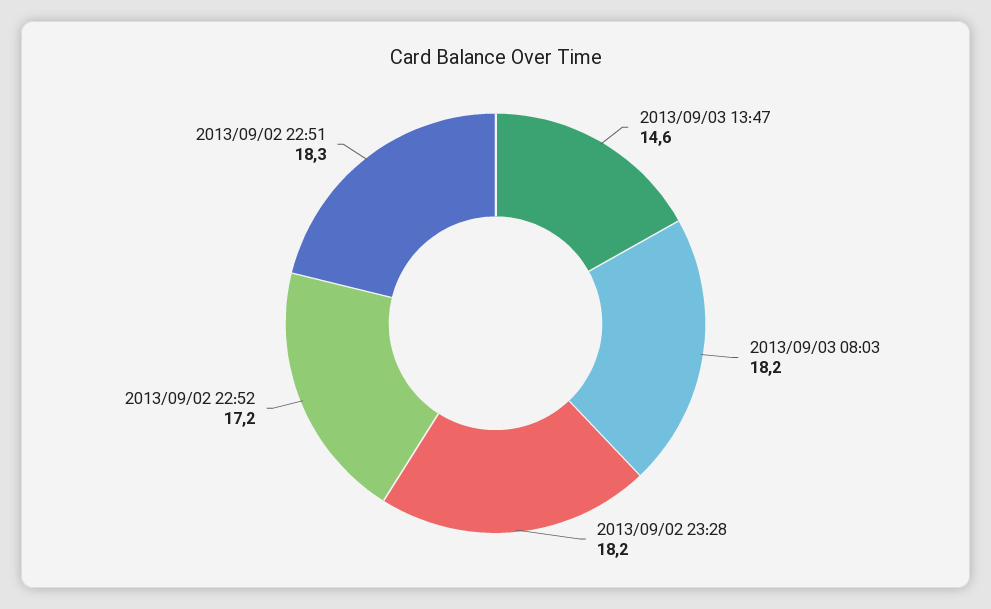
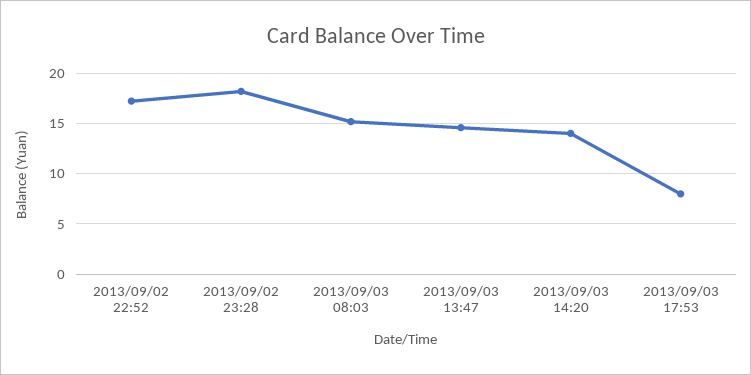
2013/09/03 08:03: 18.2 -> 15
2013/09/02 22:51: 18.3 -> none
2013/09/03 14:20: none -> 14
2013/09/03 17:53: none -> 8

